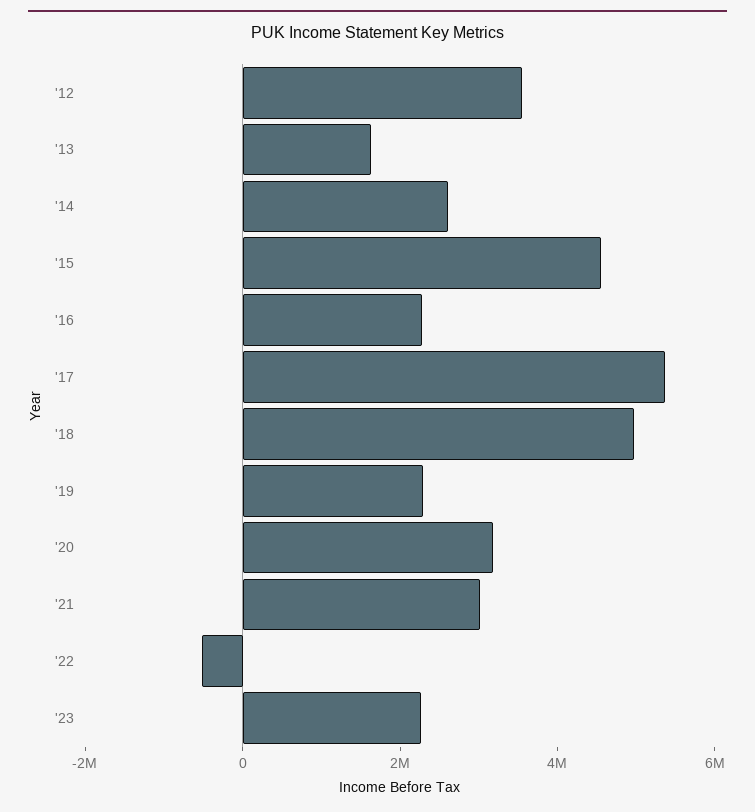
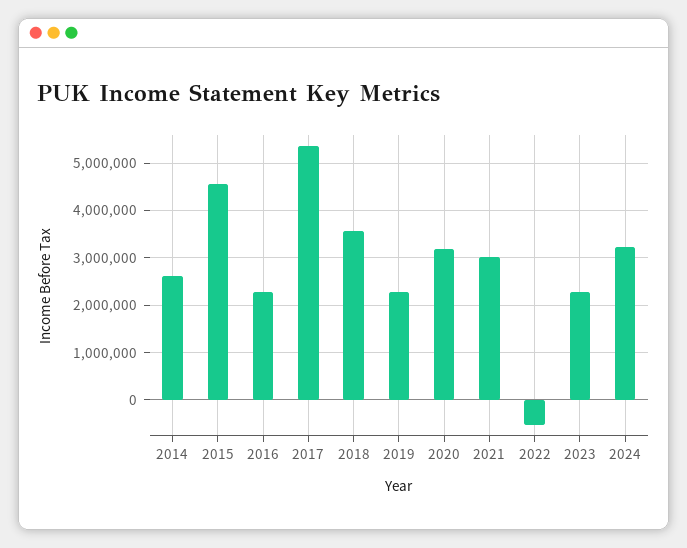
'12: 3500000 -> none
'13: 1500000 -> none
'18: 5000000 -> 3600000
2024: none -> 3200000

